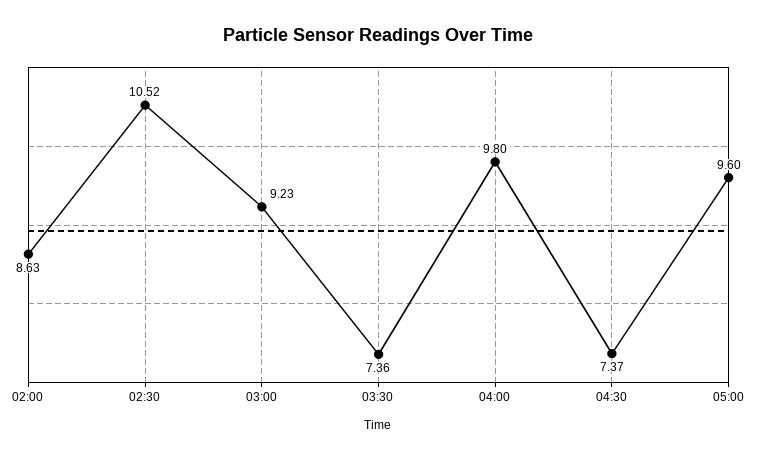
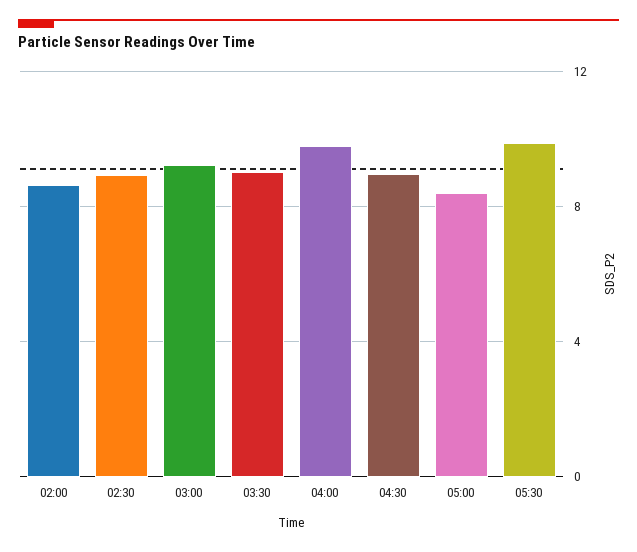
02:30: 10.52 -> 9
03:30: 7.36 -> 9
04:30: 7.37 -> 9
05:00: 9.6 -> 8.5
05:30: none -> 10

